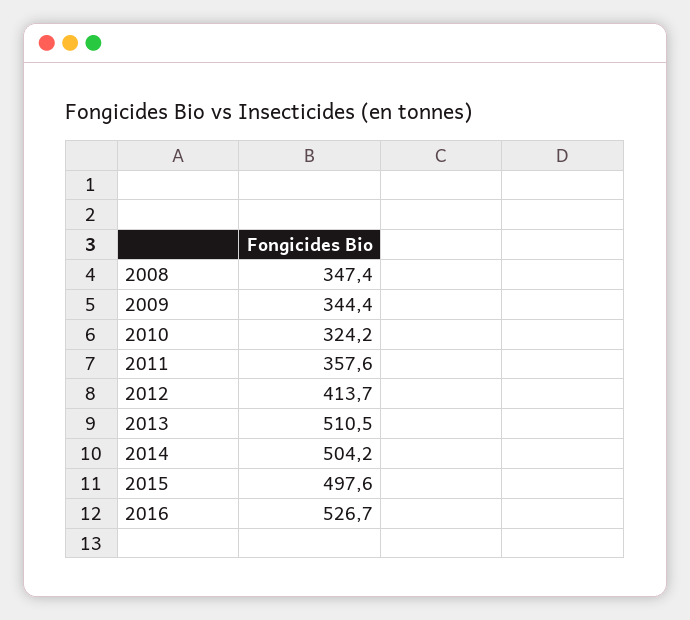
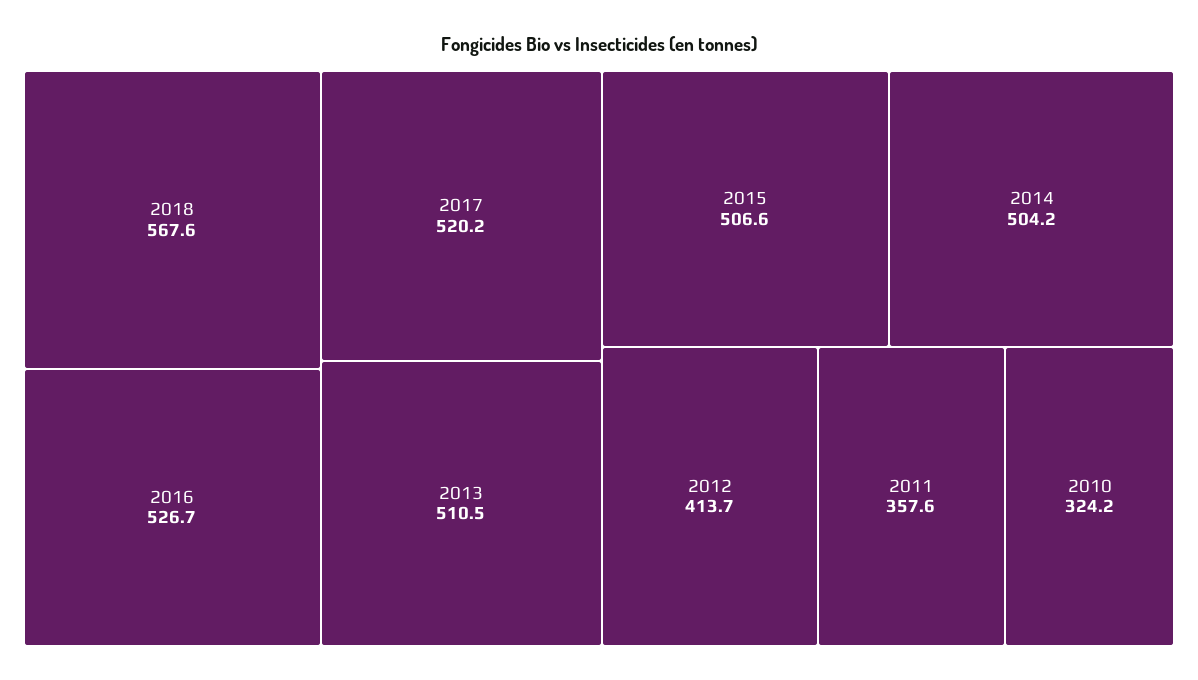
2008: 347.4 -> none
2009: 344.4 -> none
2015: 497.6 -> 506.6
2018: none -> 567.6
2017: none -> 520.2

